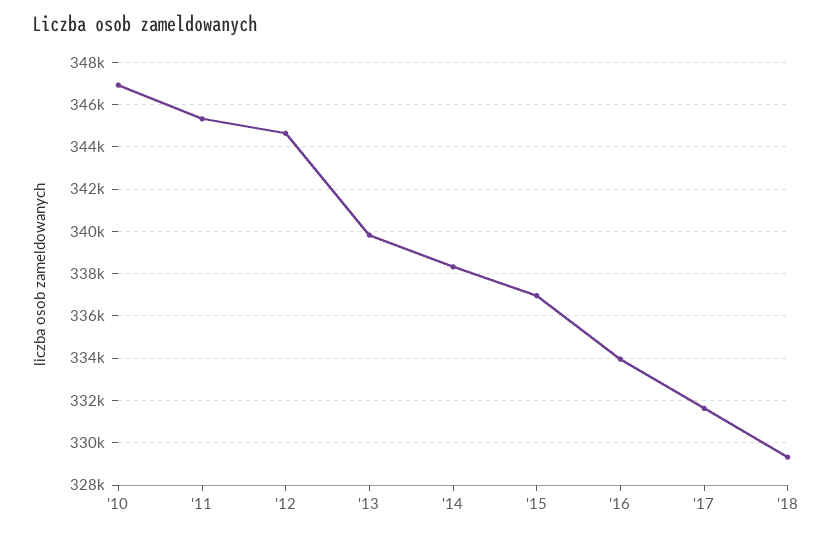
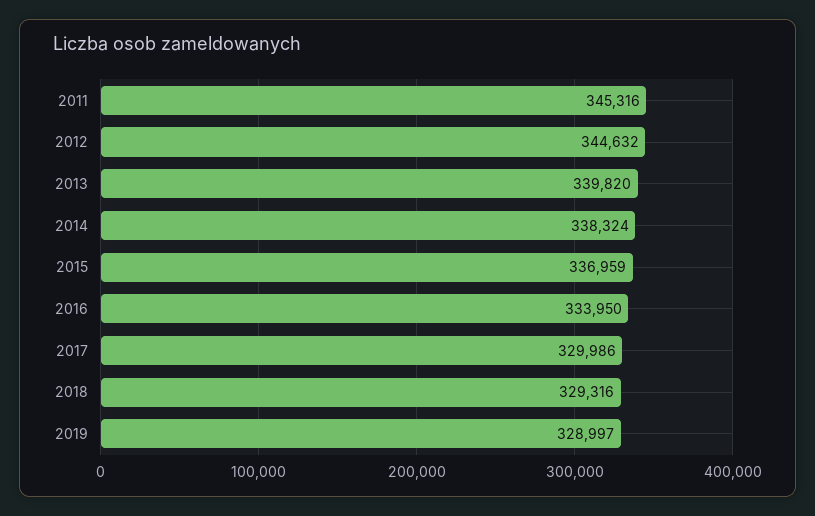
'10: 347000 -> none
'17: 331500 -> 329986
2019: none -> 328997

